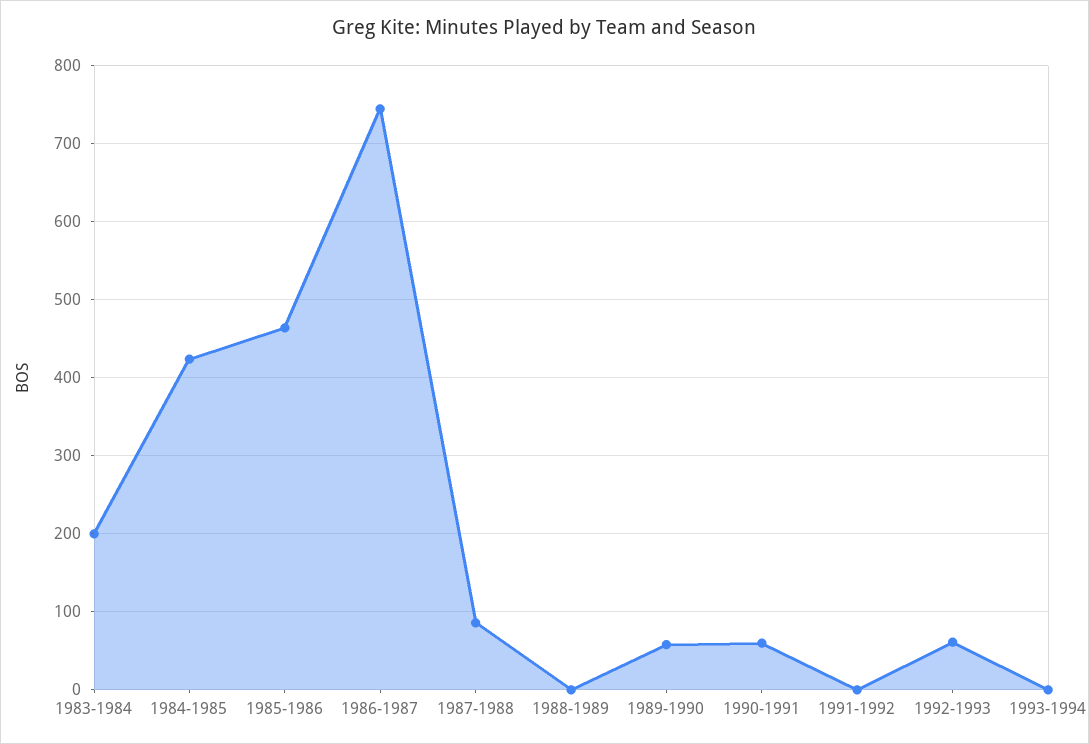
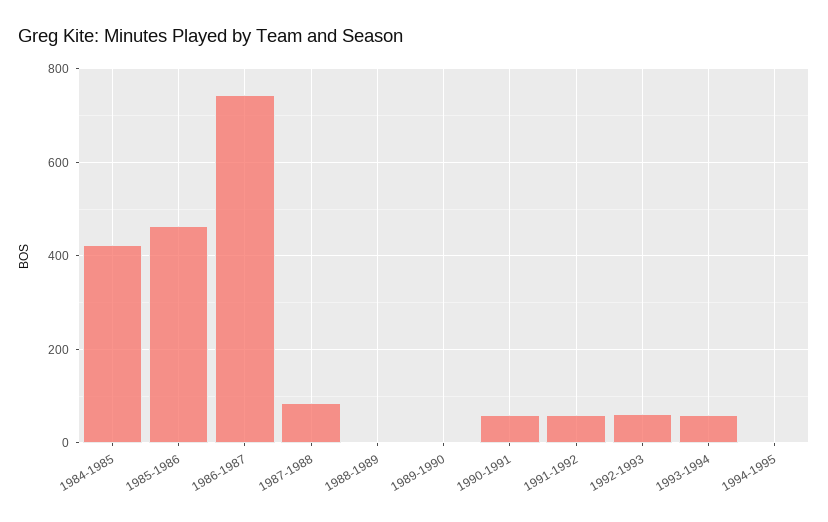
1983-1984: 200 -> none
1989-1990: 60 -> 0
1991-1992: 0 -> 60
1993-1994: 0 -> 60
1994-1995: none -> 0

